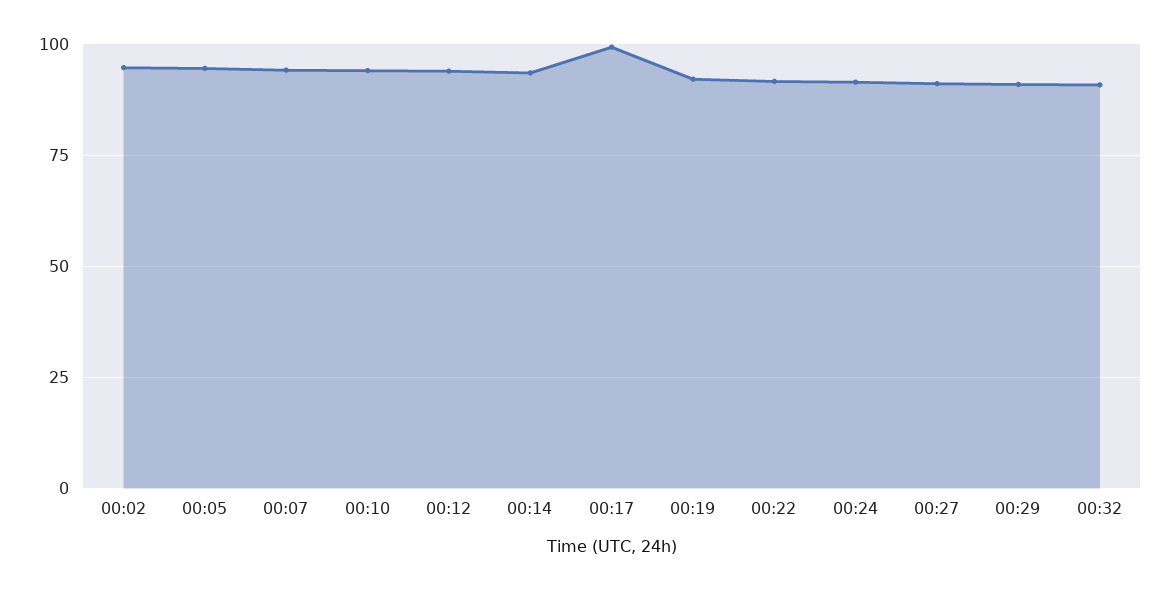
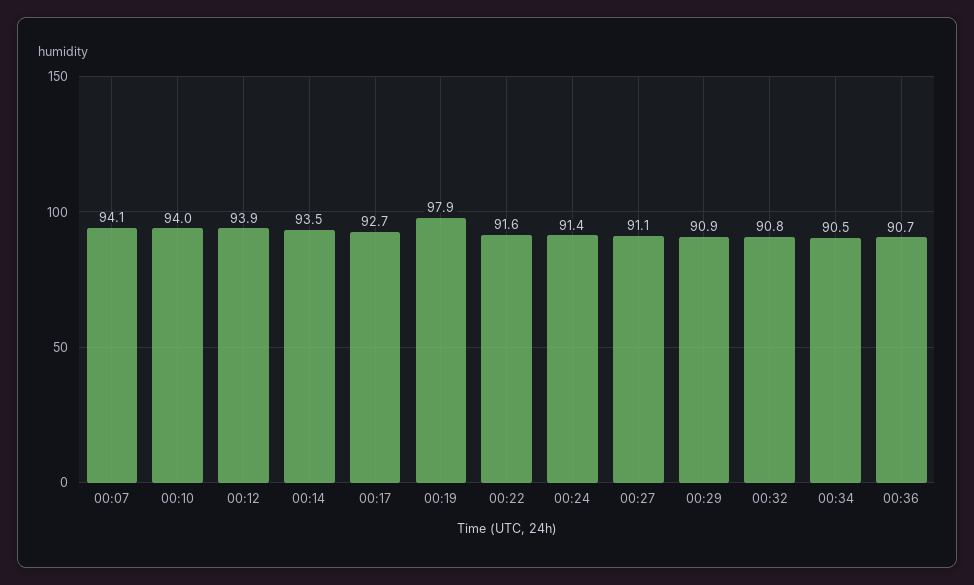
00:02: 95 -> none
00:05: 95 -> none
00:17: 100 -> 92.7
00:19: 92.5 -> 97.9
00:34: none -> 90.5
00:36: none -> 90.7

